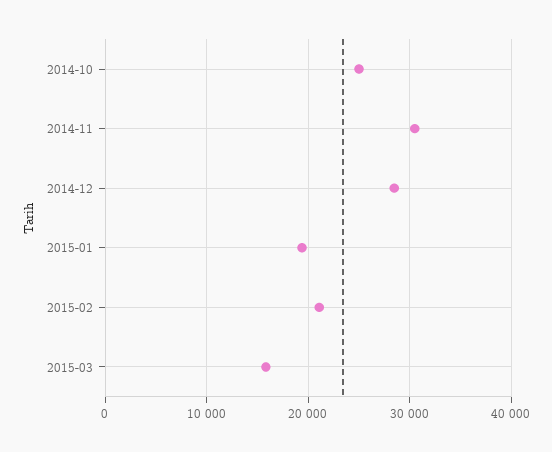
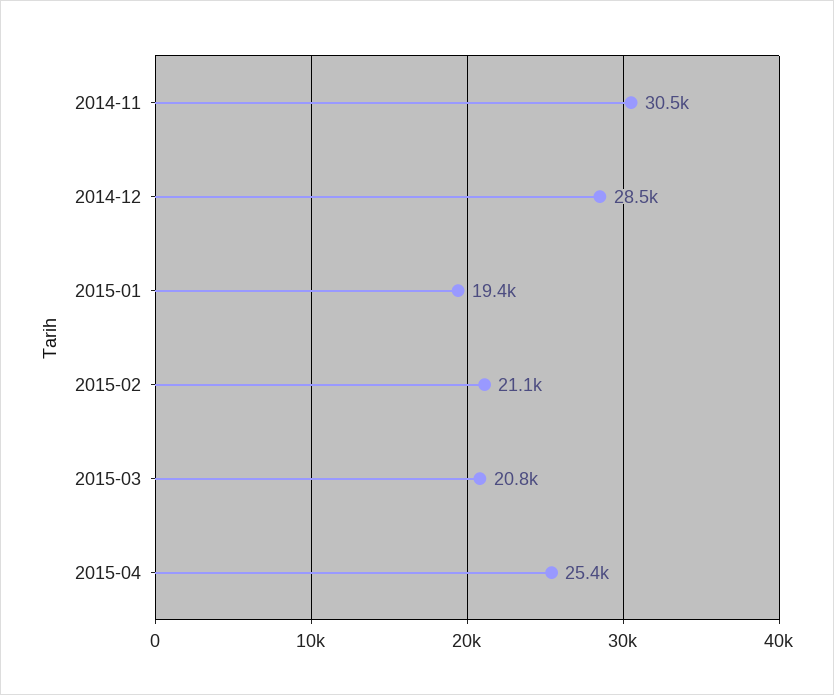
2014-10: 25000 -> none
2015-03: 16000 -> 20800
2015-04: none -> 25400

